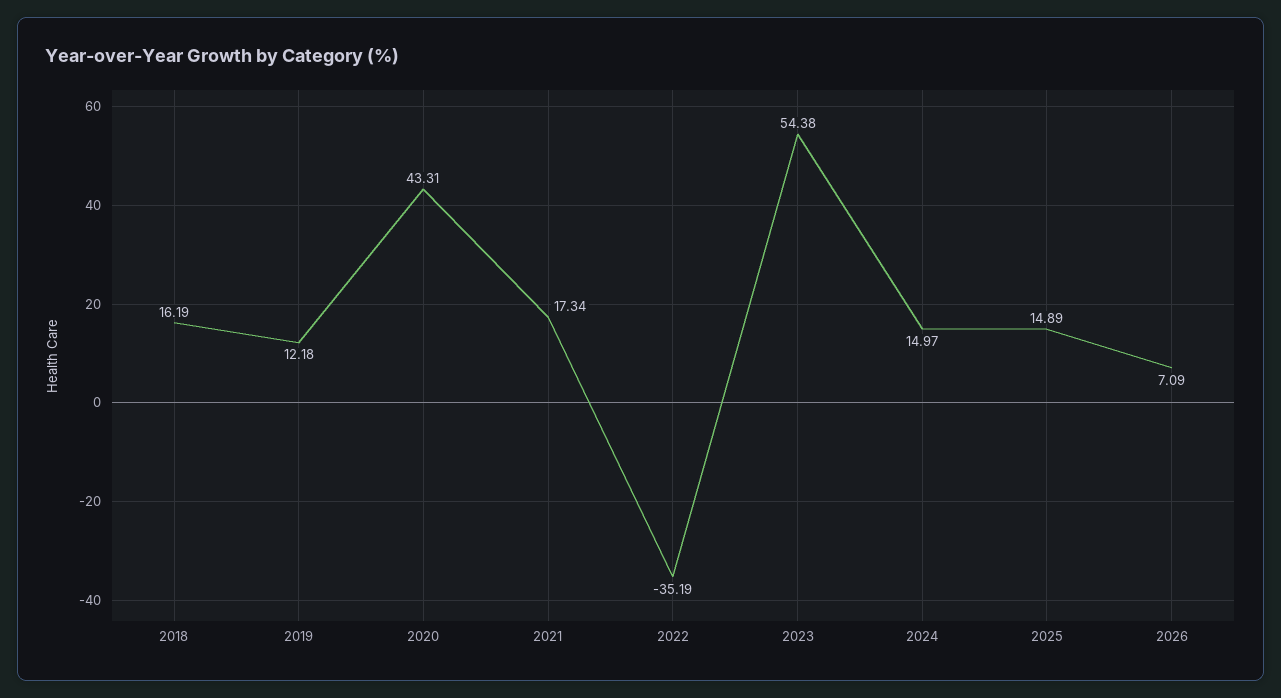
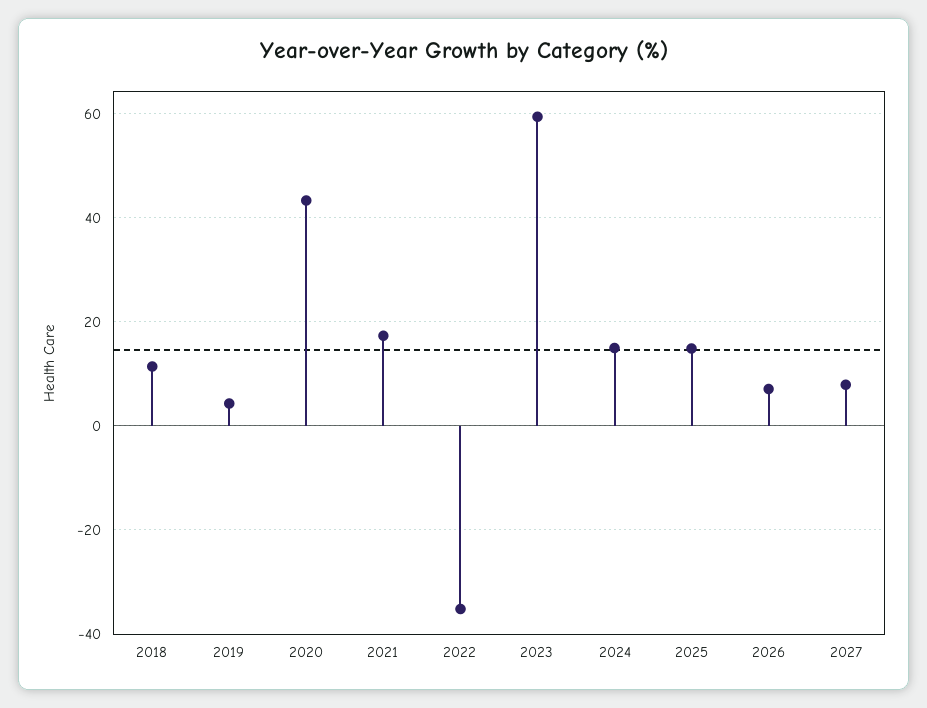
2018: 16.19 -> 12
2019: 12.18 -> 4
2023: 54.38 -> 60
2027: none -> 8

